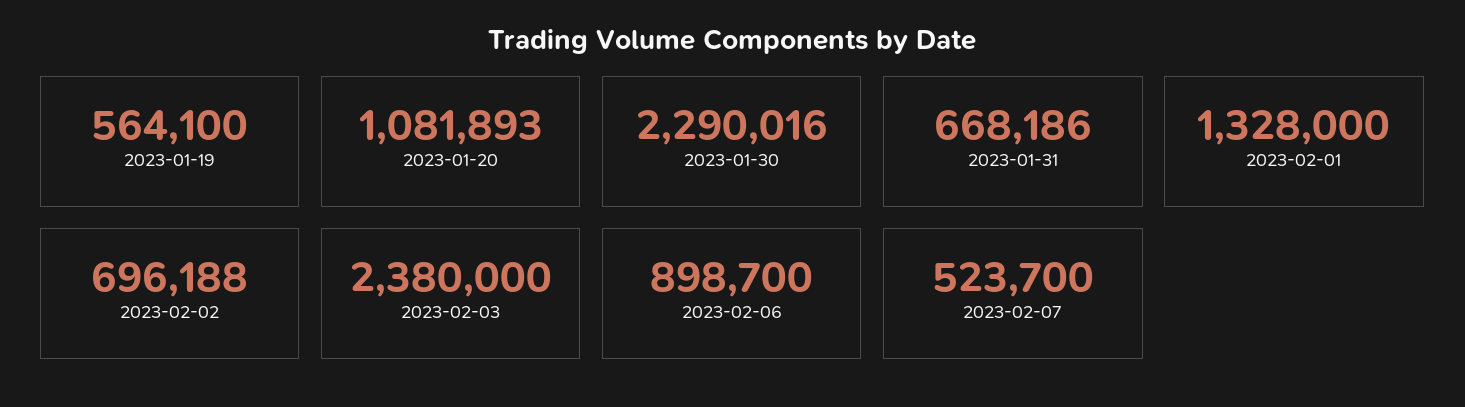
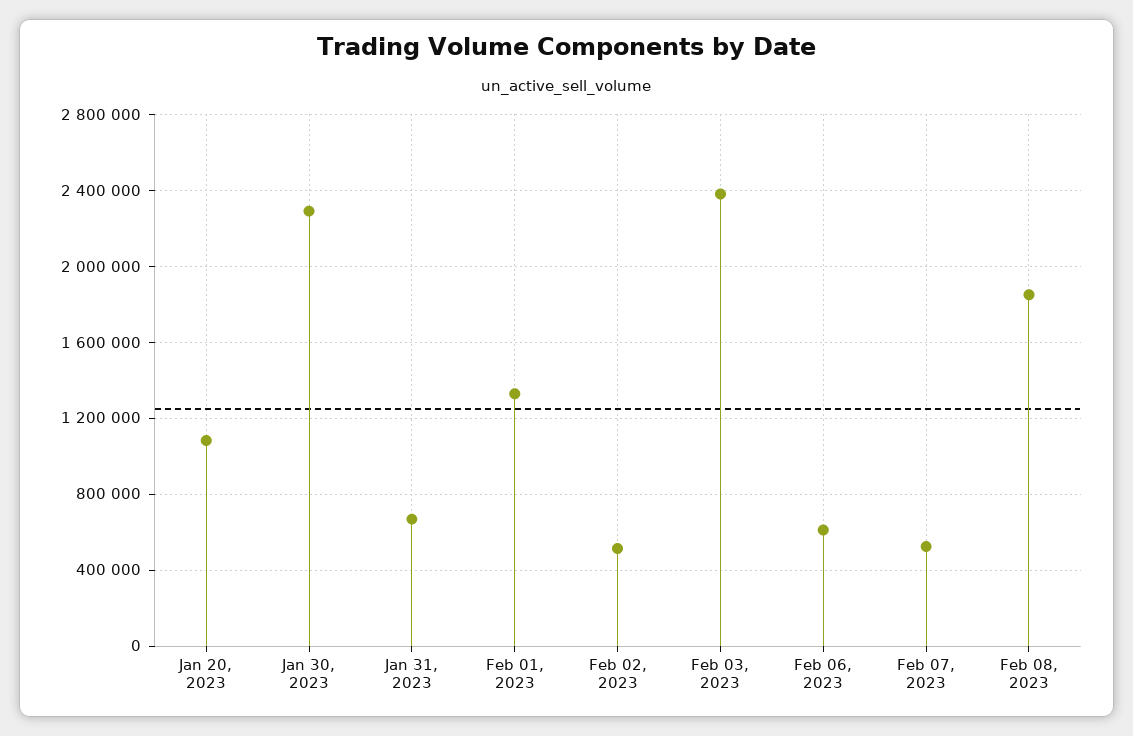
2023-01-19: 564100 -> none
2023-02-02: 696188 -> 500000
2023-02-06: 898700 -> 600000
Feb 08, 2023: none -> 1850000

